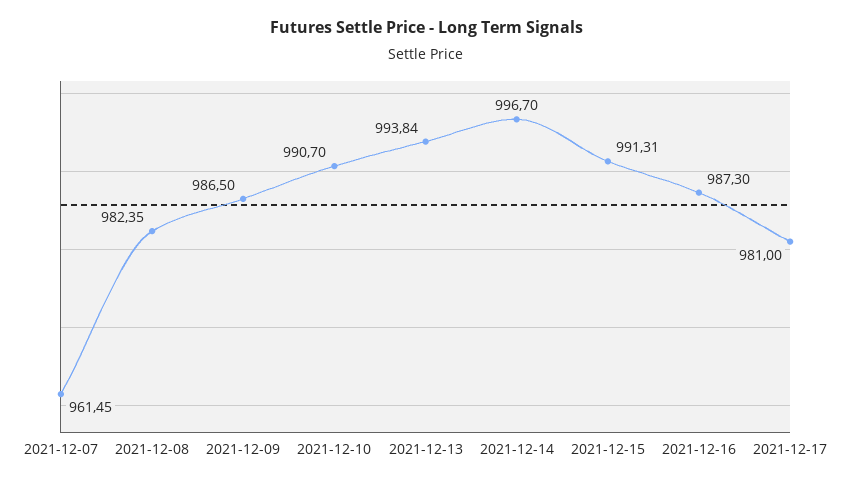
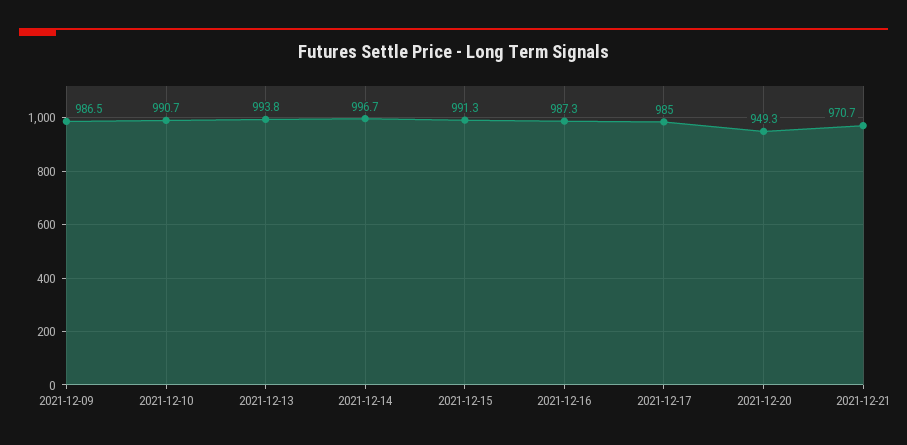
2021-12-07: 961.45 -> none
2021-12-08: 982.35 -> none
2021-12-17: 981 -> 985
2021-12-20: none -> 949.3
2021-12-21: none -> 970.7

